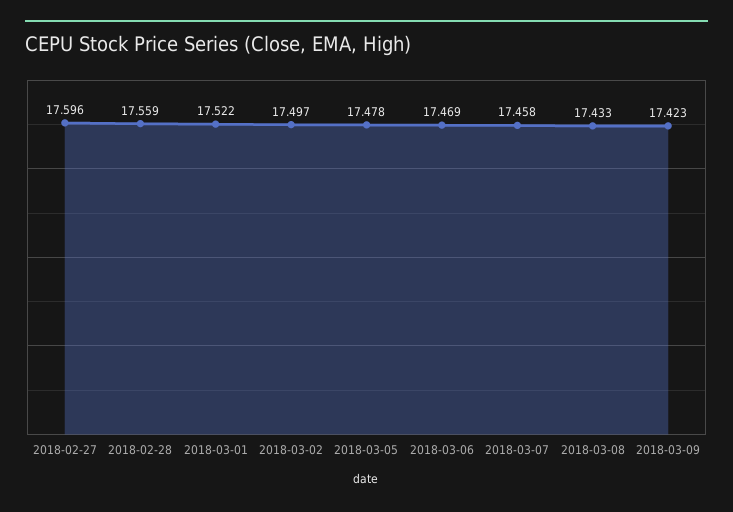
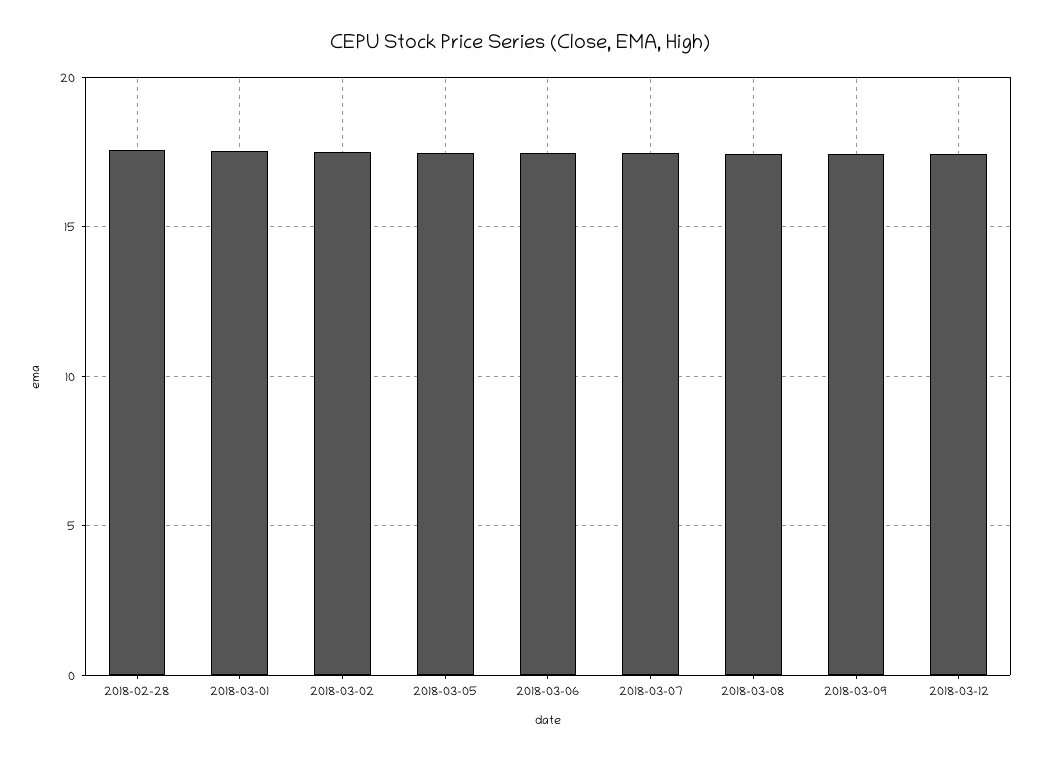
2018-02-27: 17.596 -> none
2018-03-12: none -> 17.5

